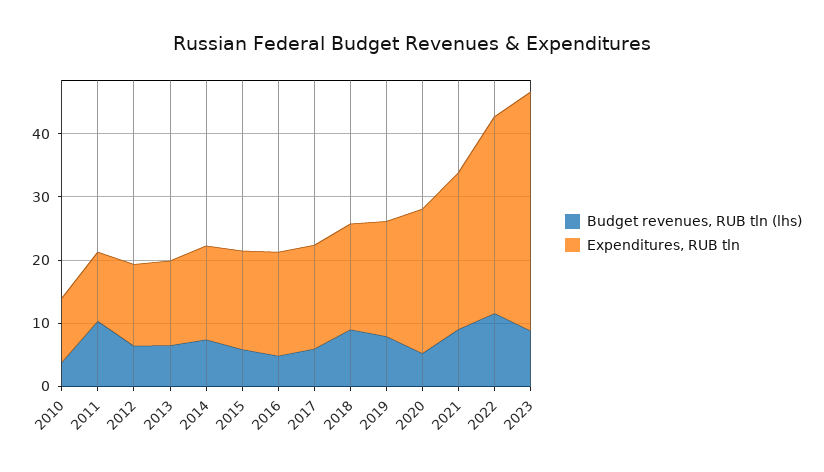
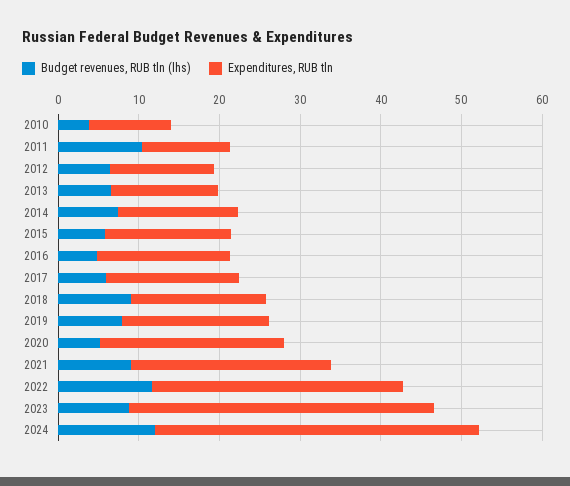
Budget revenues, RUB tln (lhs), 2024: none -> 12
Expenditures, RUB tln, 2024: none -> 40

